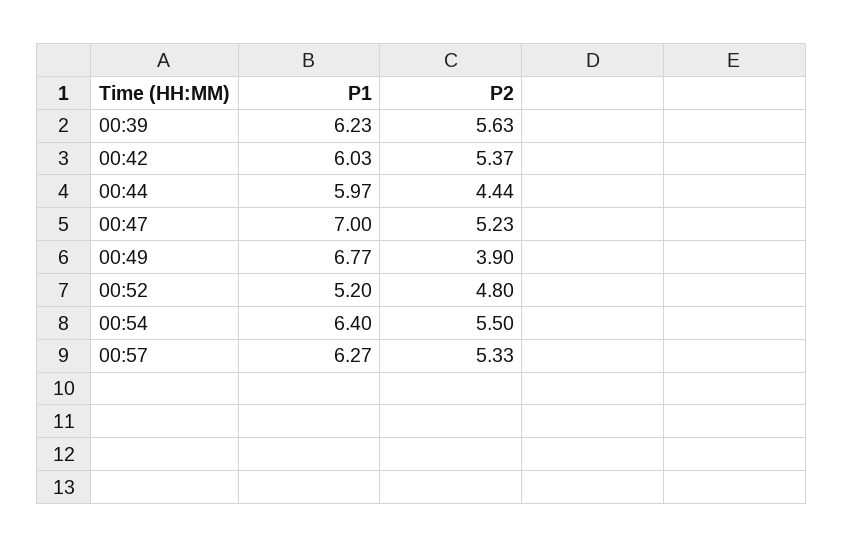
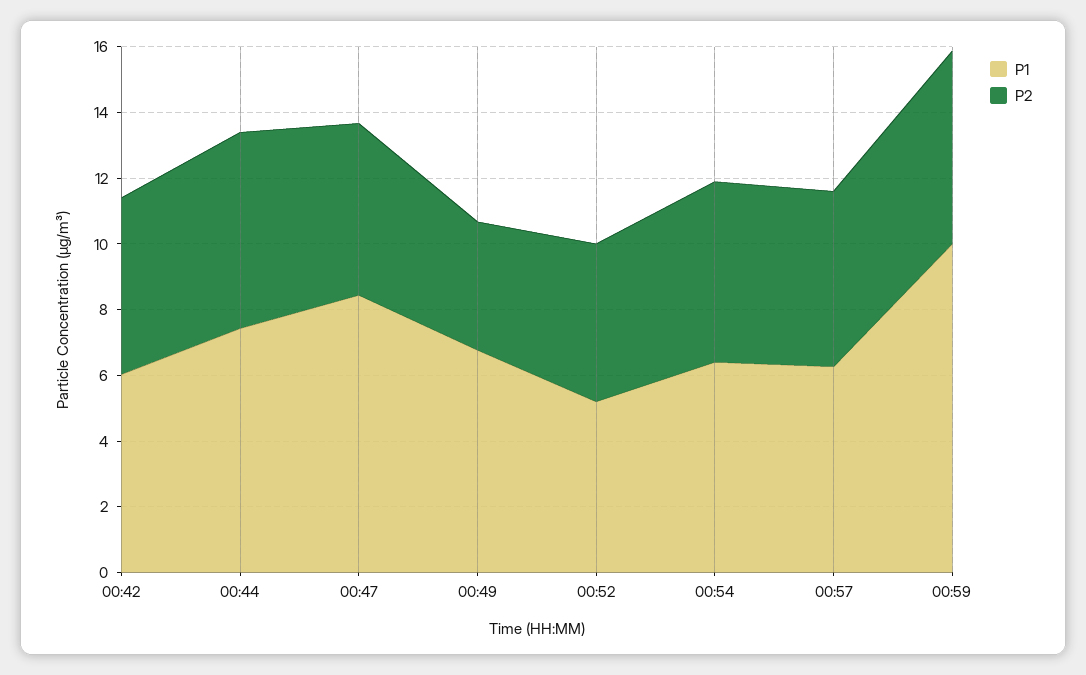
P1, 00:39: 6.23 -> none
P2, 00:39: 5.63 -> none
P1, 00:44: 5.97 -> 7.5
P2, 00:44: 4.44 -> 6
P1, 00:47: 7 -> 8.5
P1, 00:59: none -> 10
P2, 00:59: none -> 6

